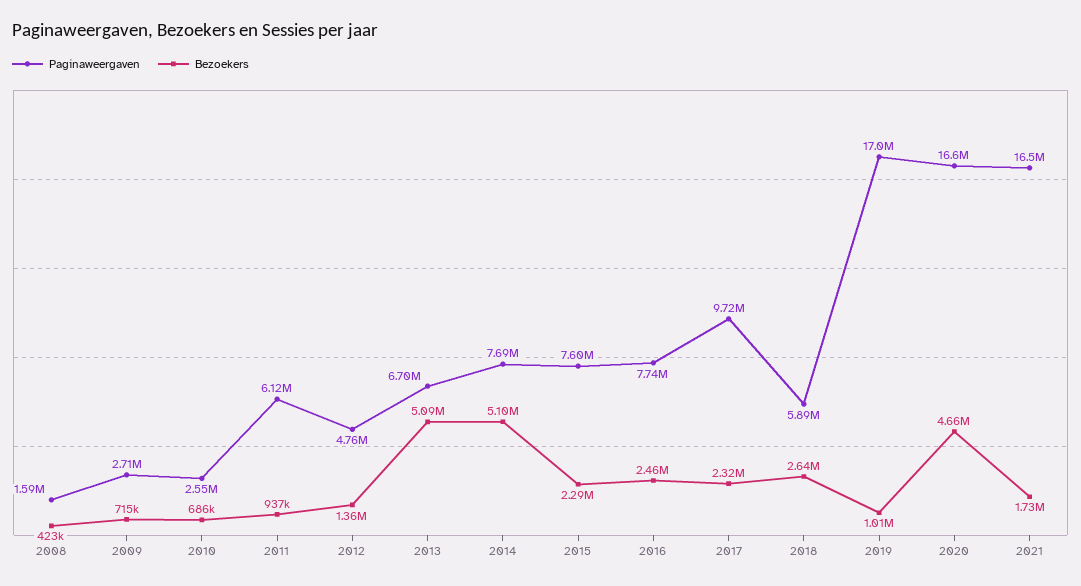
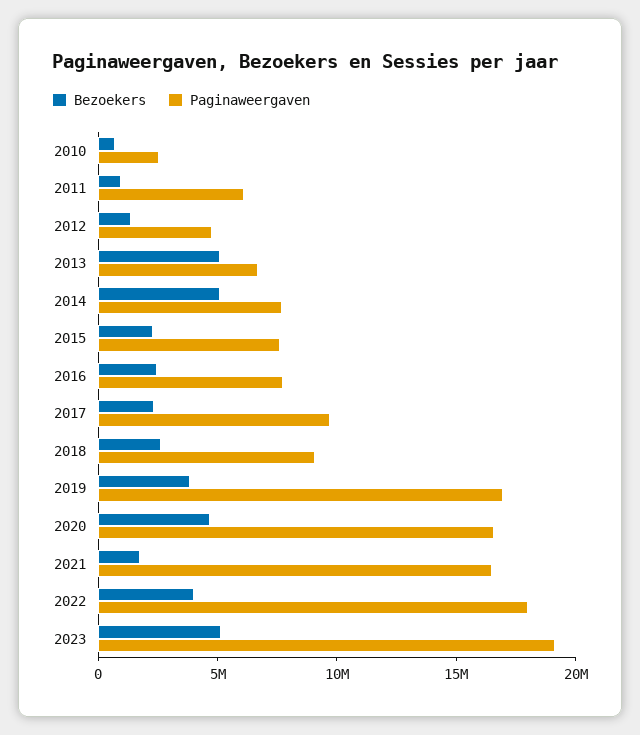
Paginaweergaven, 2008: 1590000 -> none
Bezoekers, 2008: 423000 -> none
Paginaweergaven, 2009: 2710000 -> none
Bezoekers, 2009: 715000 -> none
Paginaweergaven, 2018: 5890000 -> 9000000
Bezoekers, 2019: 1010000 -> 4000000
Bezoekers, 2022: none -> 4000000
Paginaweergaven, 2022: none -> 18000000
Bezoekers, 2023: none -> 5000000
Paginaweergaven, 2023: none -> 19000000

